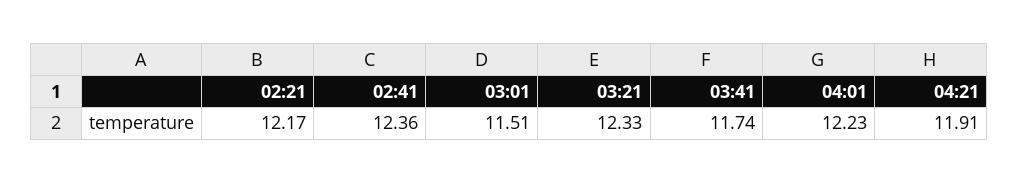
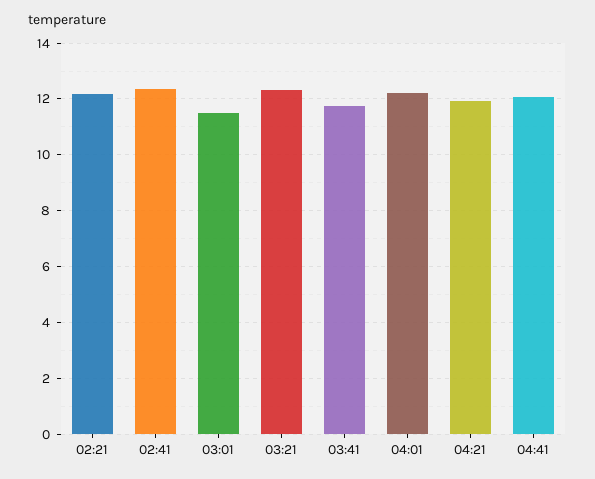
04:41: none -> 12

